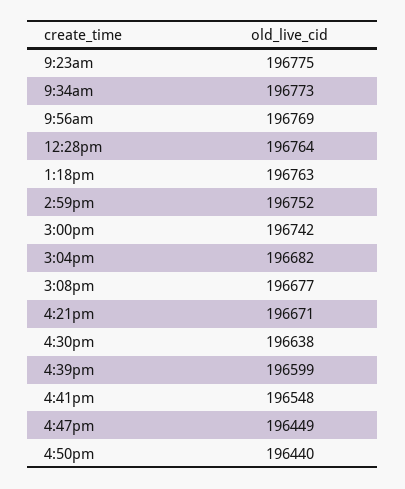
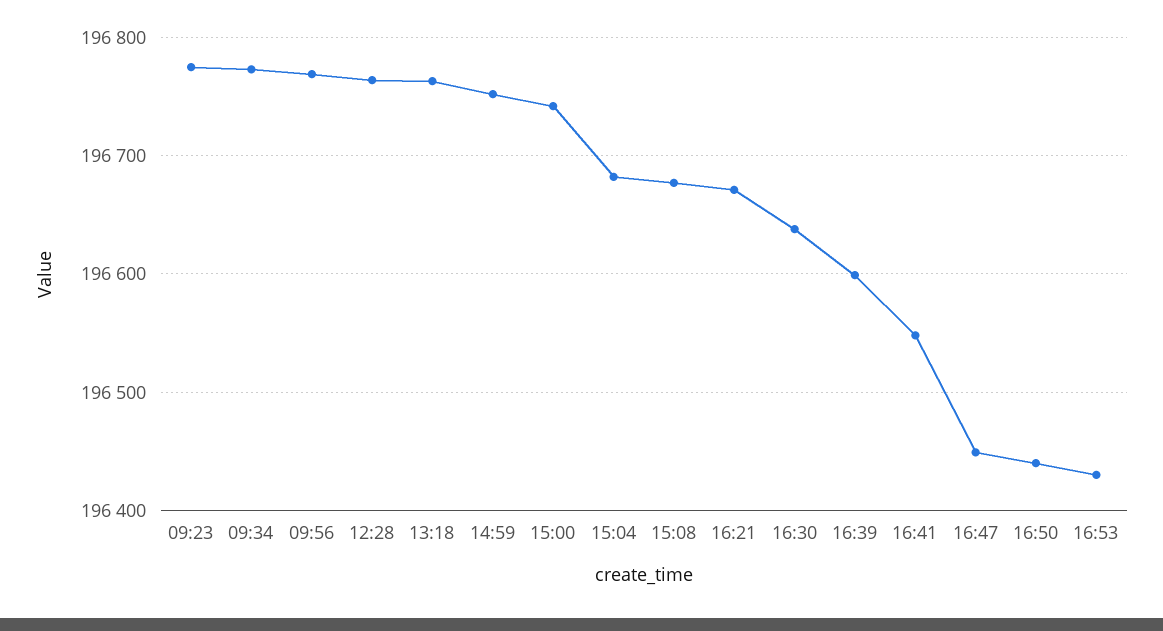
16:53: none -> 196430

